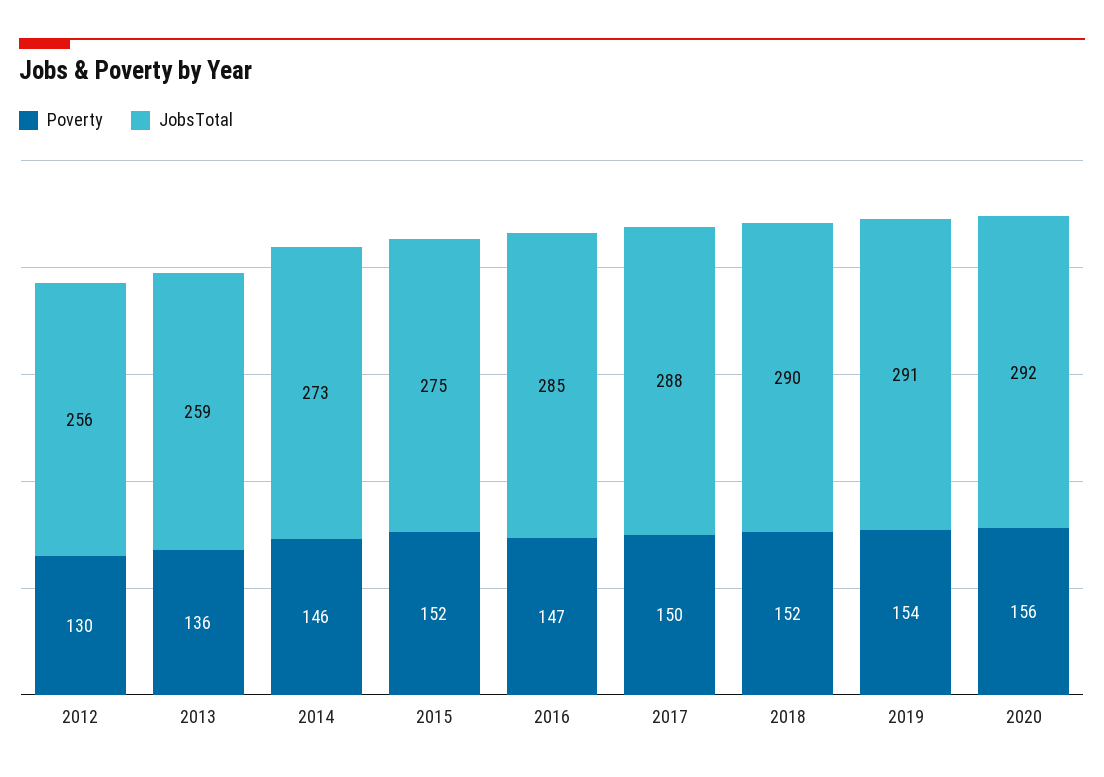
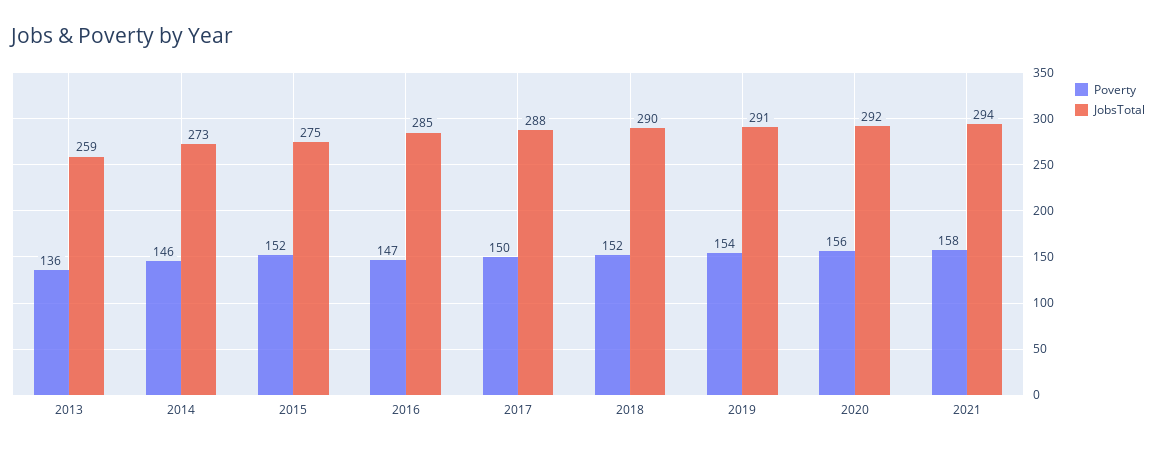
Poverty, 2012: 130 -> none
JobsTotal, 2012: 256 -> none
Poverty, 2021: none -> 158
JobsTotal, 2021: none -> 294

